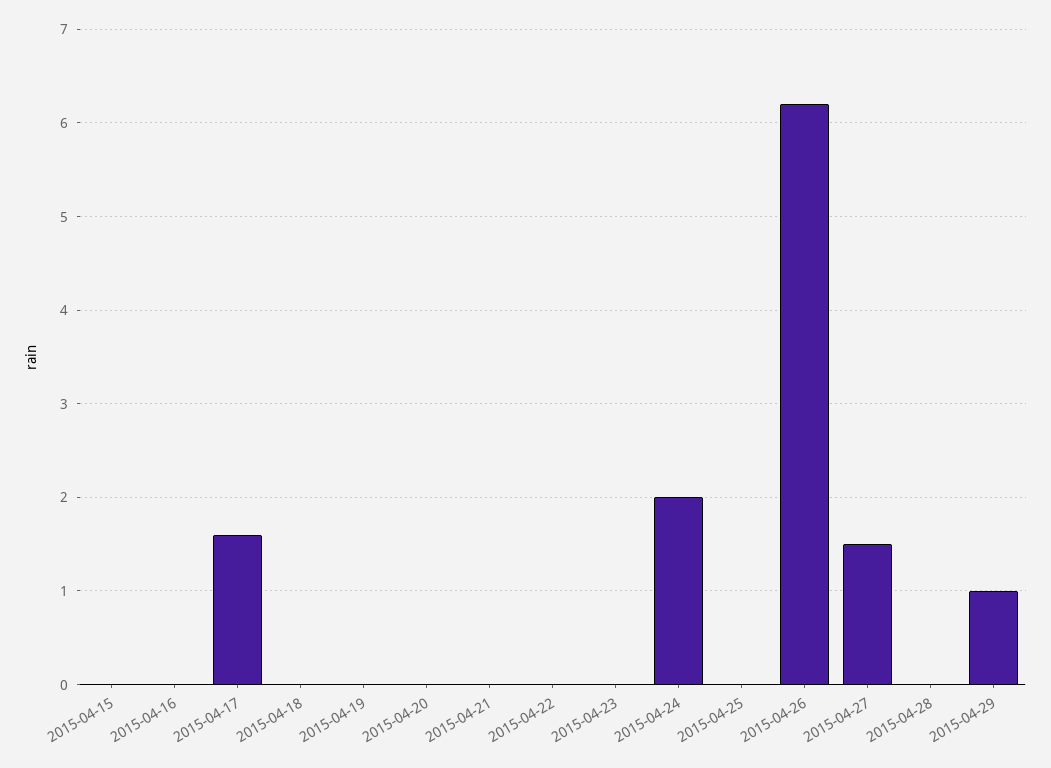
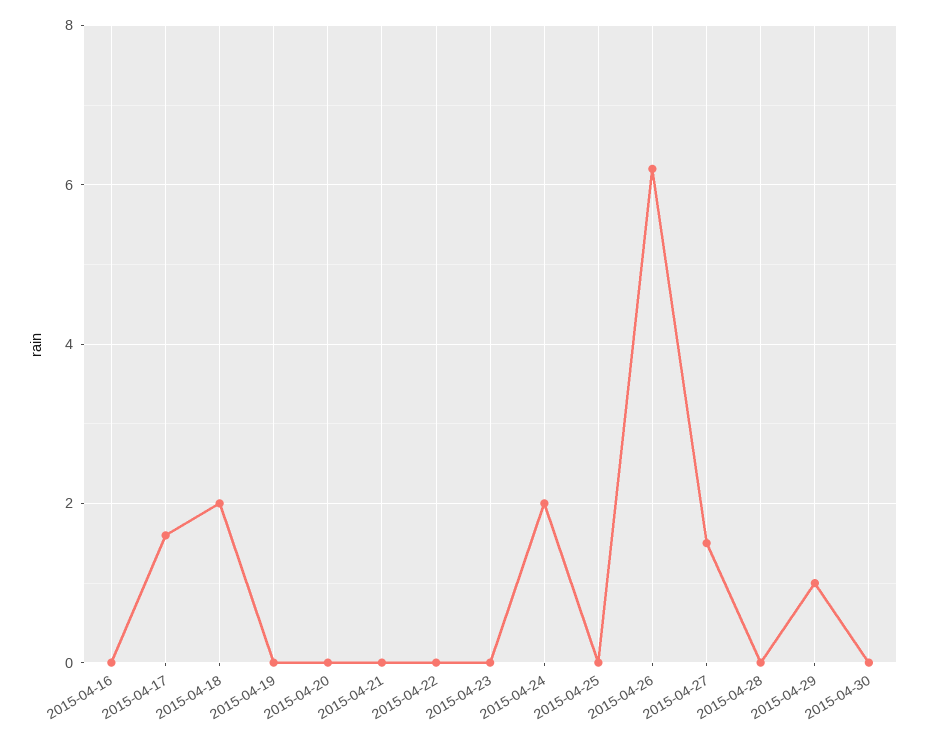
2015-04-15: 0 -> none
2015-04-18: 0 -> 2
2015-04-30: none -> 0

